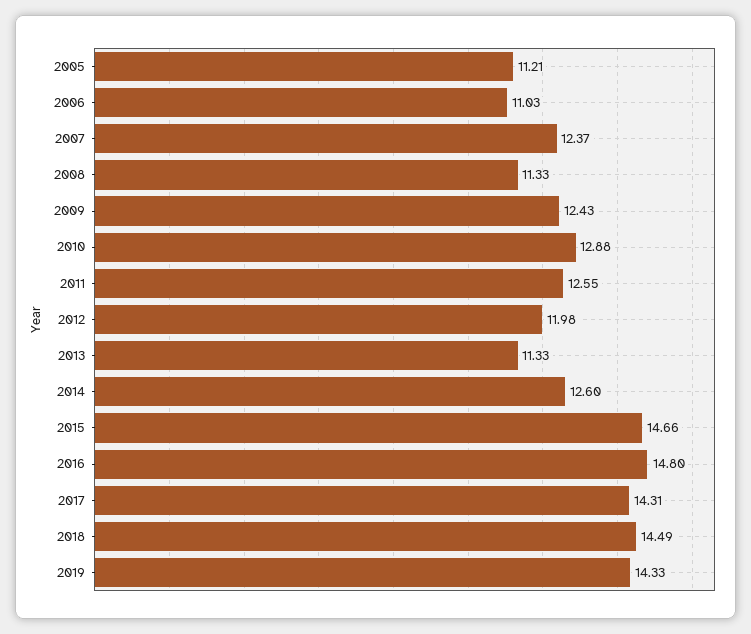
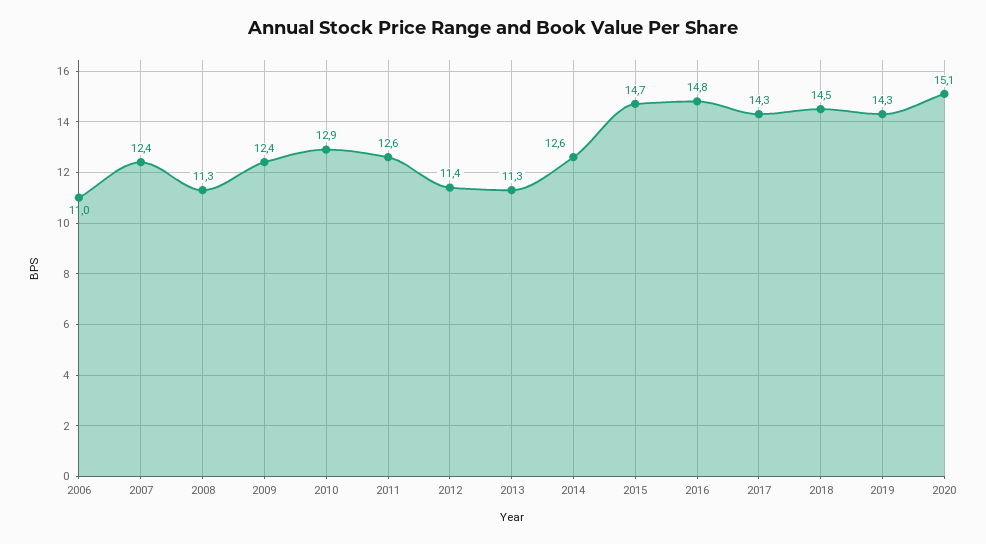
2005: 11.21 -> none
2012: 11.98 -> 11.4
2020: none -> 15.1

